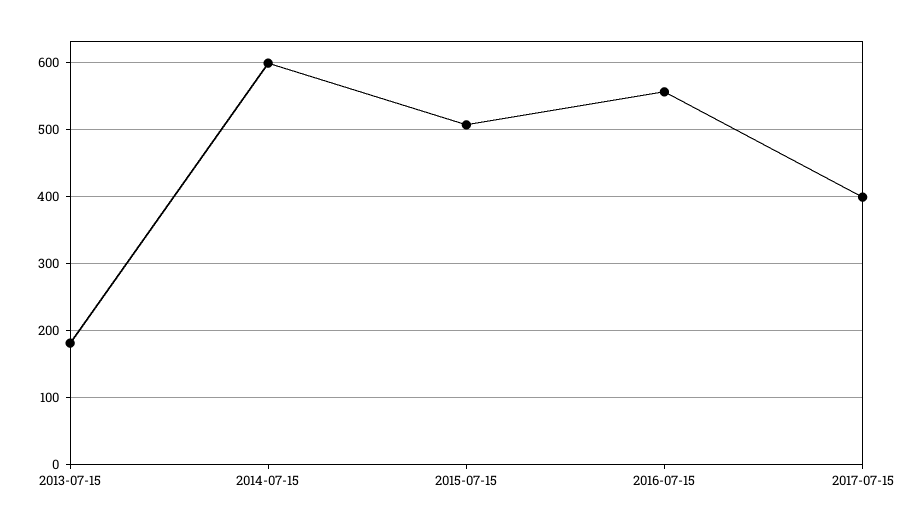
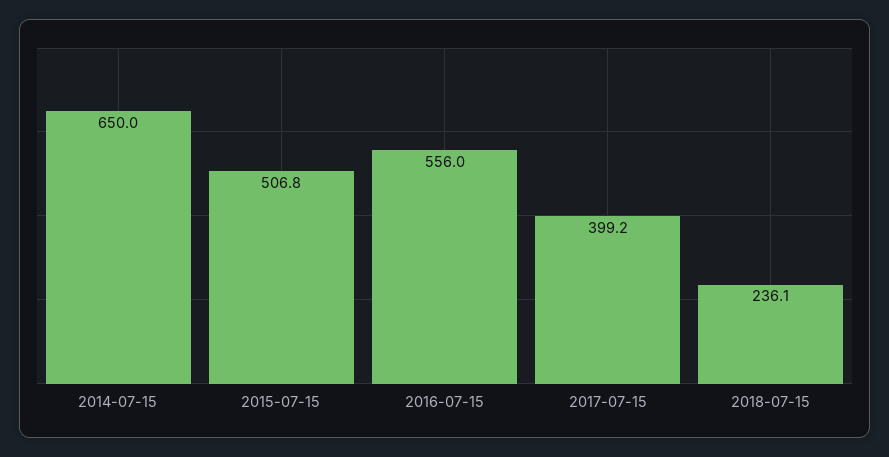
2013-07-15: 180 -> none
2014-07-15: 600 -> 650
2018-07-15: none -> 236.1

